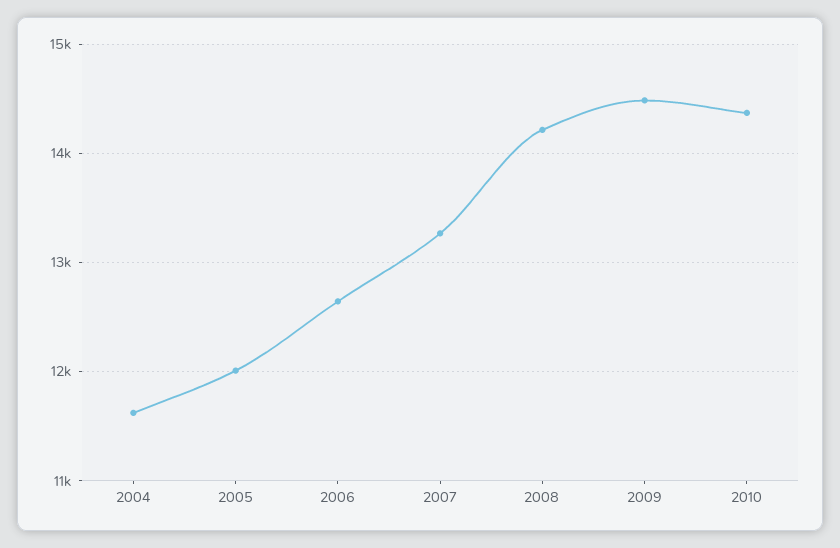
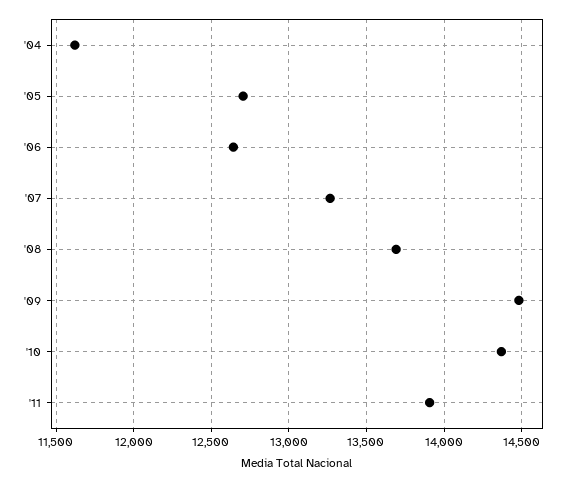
2005: 12000 -> 12700
2008: 14200 -> 13700
'11: none -> 13900

